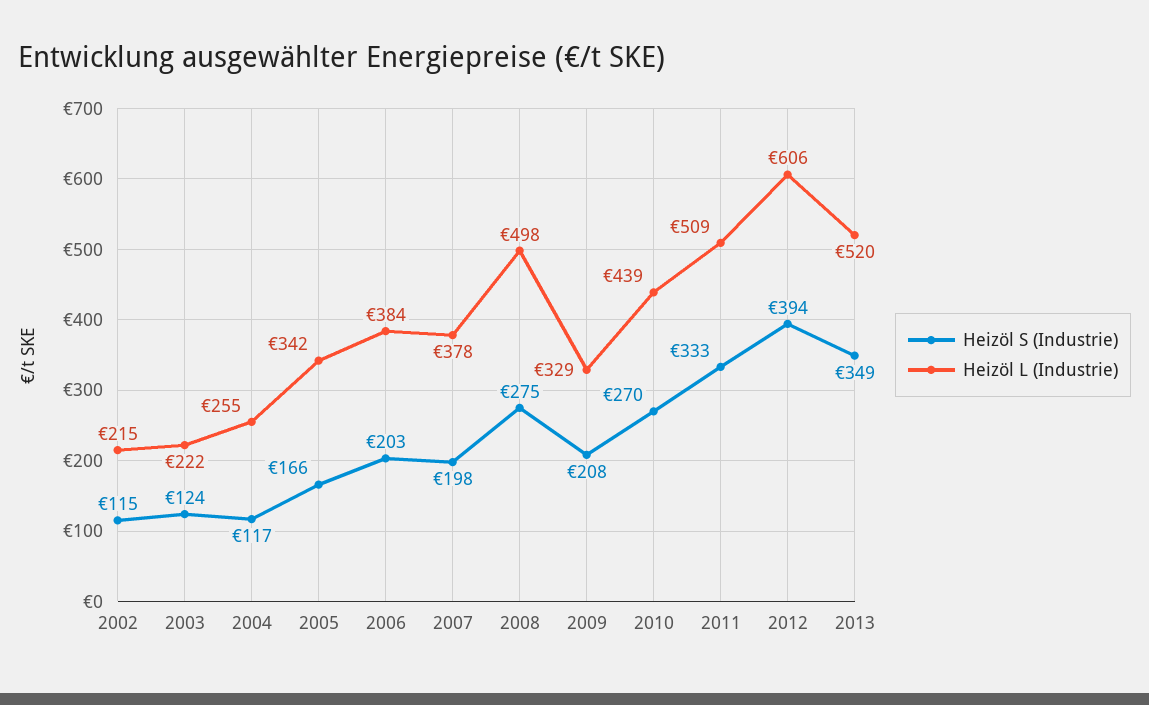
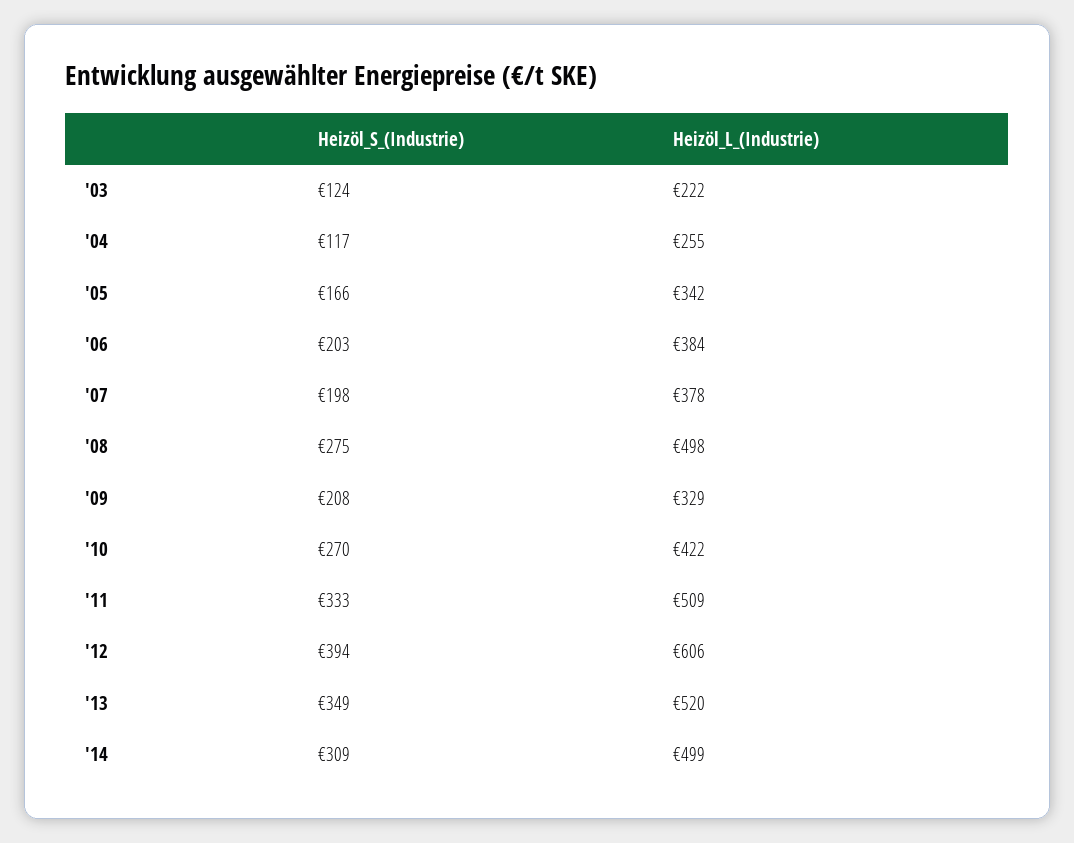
Heizöl S (Industrie), 2002: 115 -> none
Heizöl L (Industrie), 2002: 215 -> none
Heizöl L (Industrie), 2010: 439 -> 422
Heizöl S (Industrie), '14: none -> 309
Heizöl L (Industrie), '14: none -> 499

